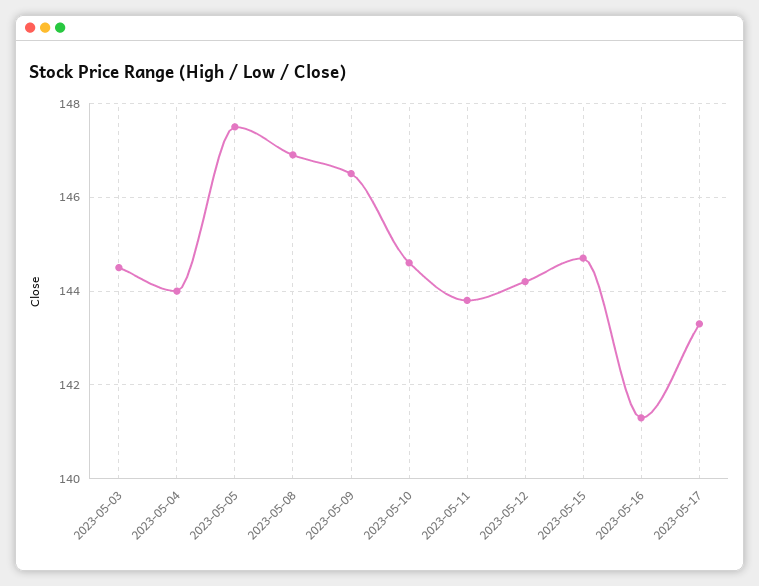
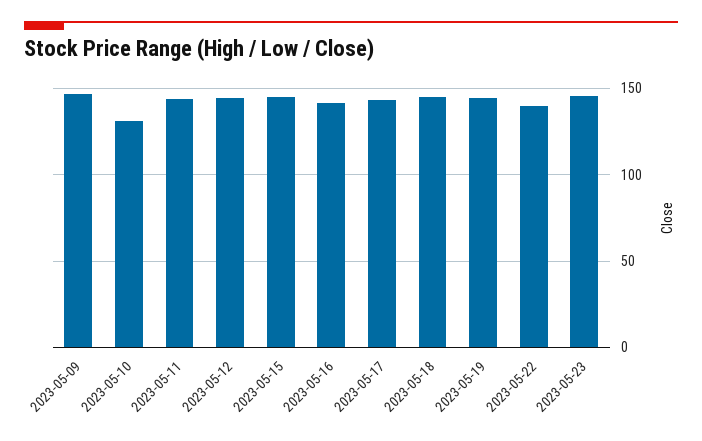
2023-05-03: 144.5 -> none
2023-05-04: 144 -> none
2023-05-05: 147.5 -> none
2023-05-08: 147 -> none
2023-05-10: 144.5 -> 130
2023-05-18: none -> 145
2023-05-19: none -> 145
2023-05-22: none -> 140
2023-05-23: none -> 145

